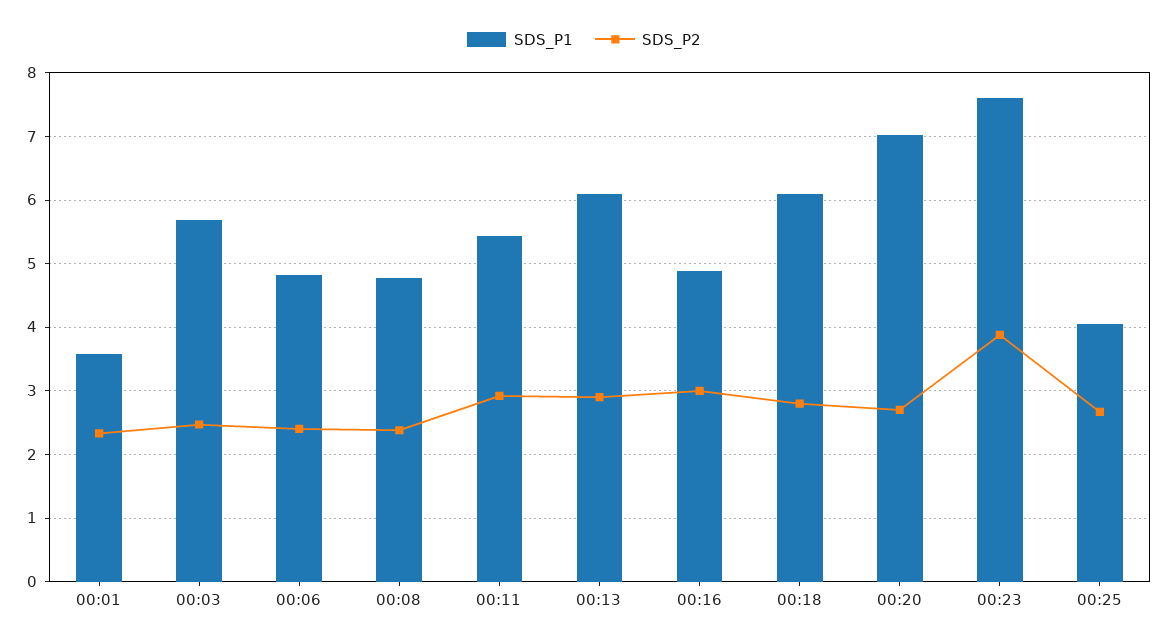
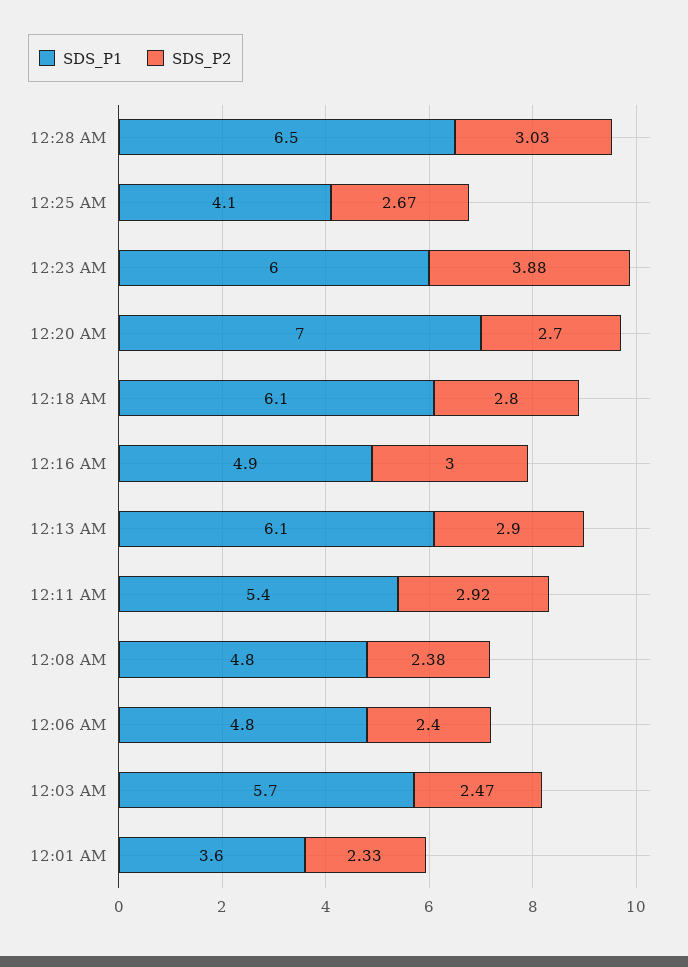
SDS_P1, 00:23: 7.6 -> 6
SDS_P1, 12:28 AM: none -> 6.5
SDS_P2, 12:28 AM: none -> 3.03

